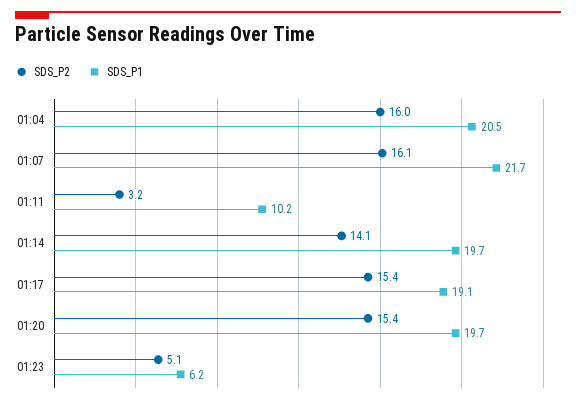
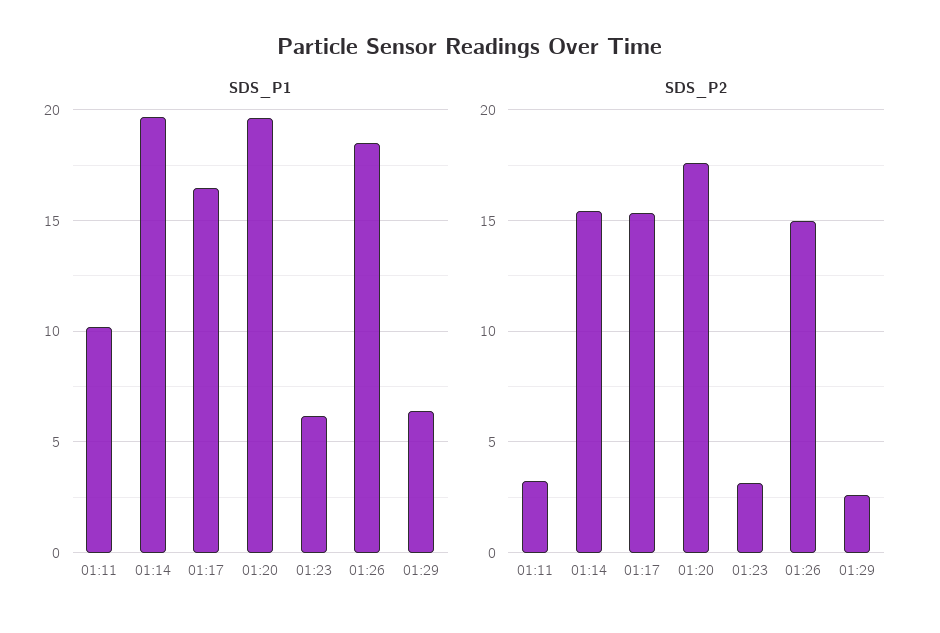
SDS_P2, 01:04: 16 -> none
SDS_P1, 01:04: 20.5 -> none
SDS_P2, 01:07: 16.1 -> none
SDS_P1, 01:07: 21.7 -> none
SDS_P2, 01:14: 14.1 -> 15.5
SDS_P1, 01:17: 19.1 -> 16.5
SDS_P2, 01:20: 15.4 -> 17.5
SDS_P2, 01:23: 5.1 -> 3
SDS_P1, 01:26: none -> 18.5
SDS_P1, 01:29: none -> 6.5
SDS_P2, 01:26: none -> 15
SDS_P2, 01:29: none -> 2.5

